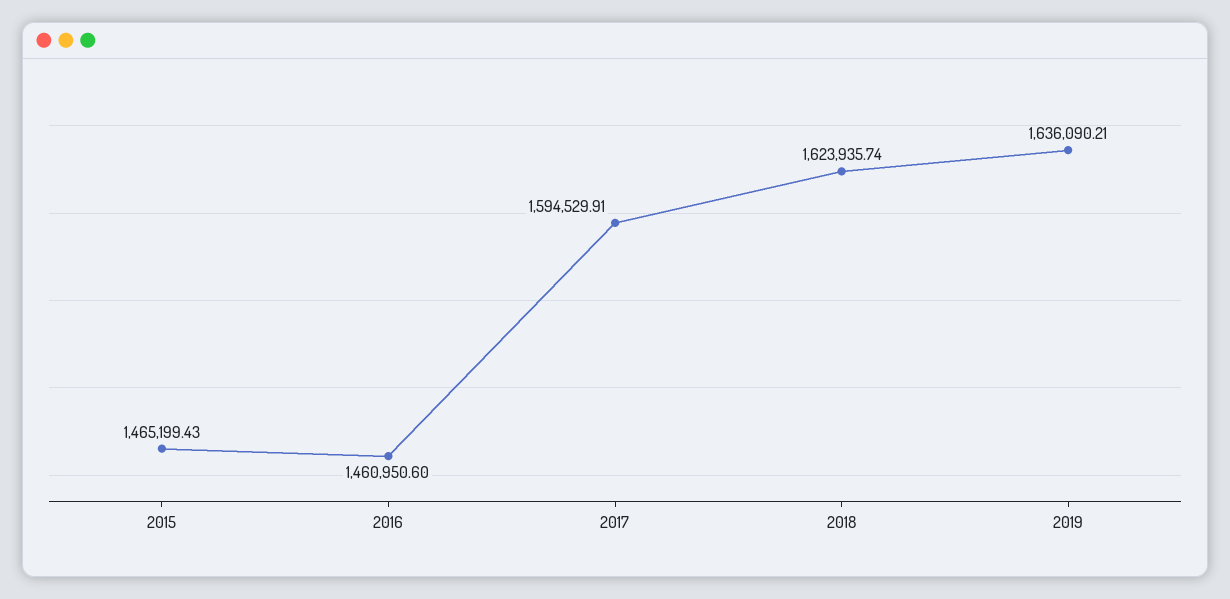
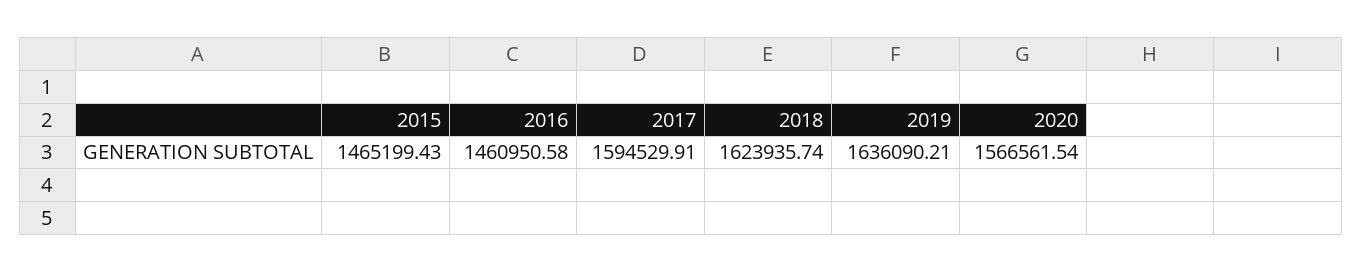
2016: 1460950.6 -> 1460950.58
2020: none -> 1566561.54

